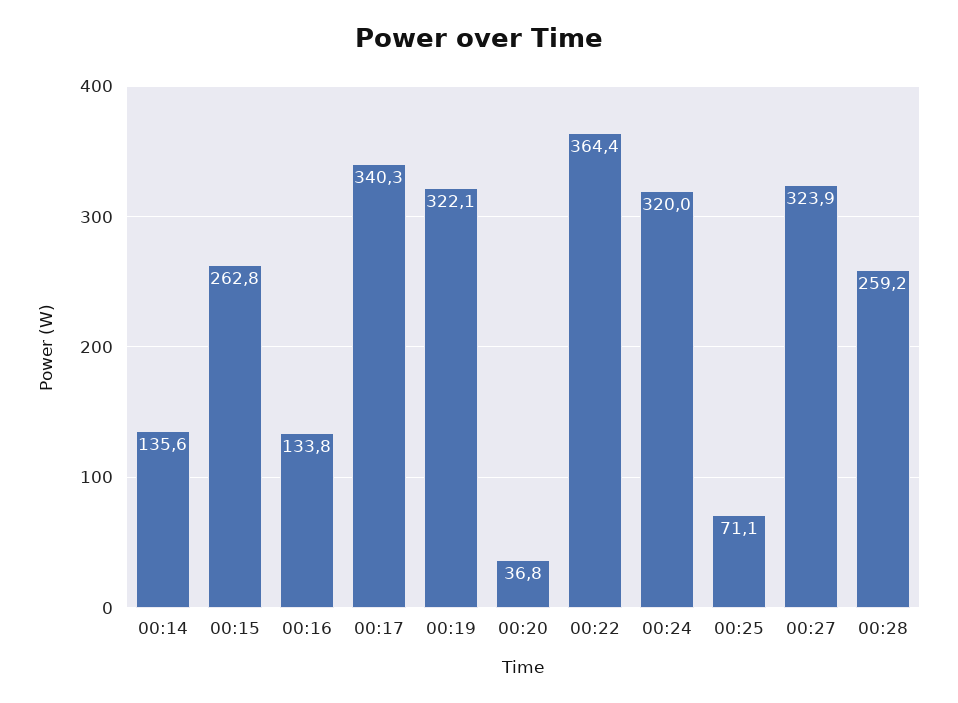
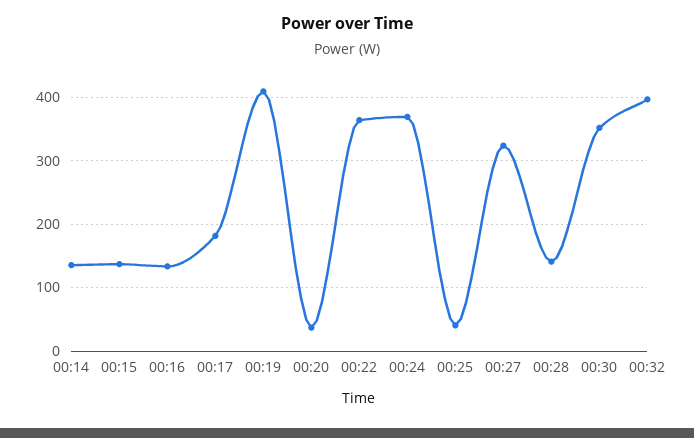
00:15: 262.8 -> 140
00:17: 340.3 -> 180
00:19: 322.1 -> 410
00:24: 320 -> 370
00:25: 71.1 -> 40
00:28: 259.2 -> 140
00:30: none -> 350
00:32: none -> 400

